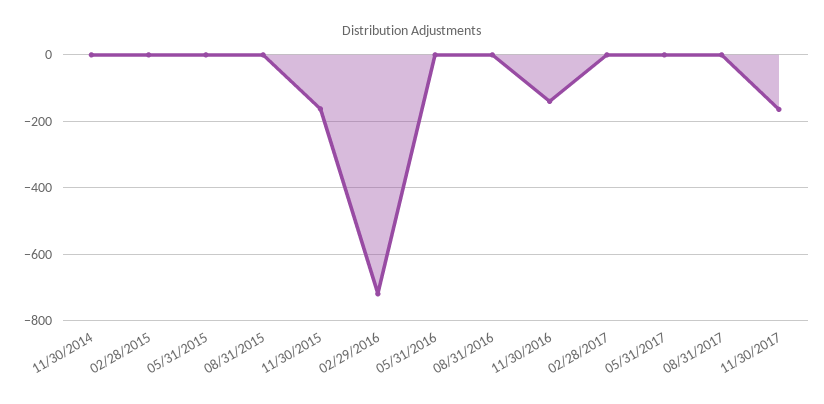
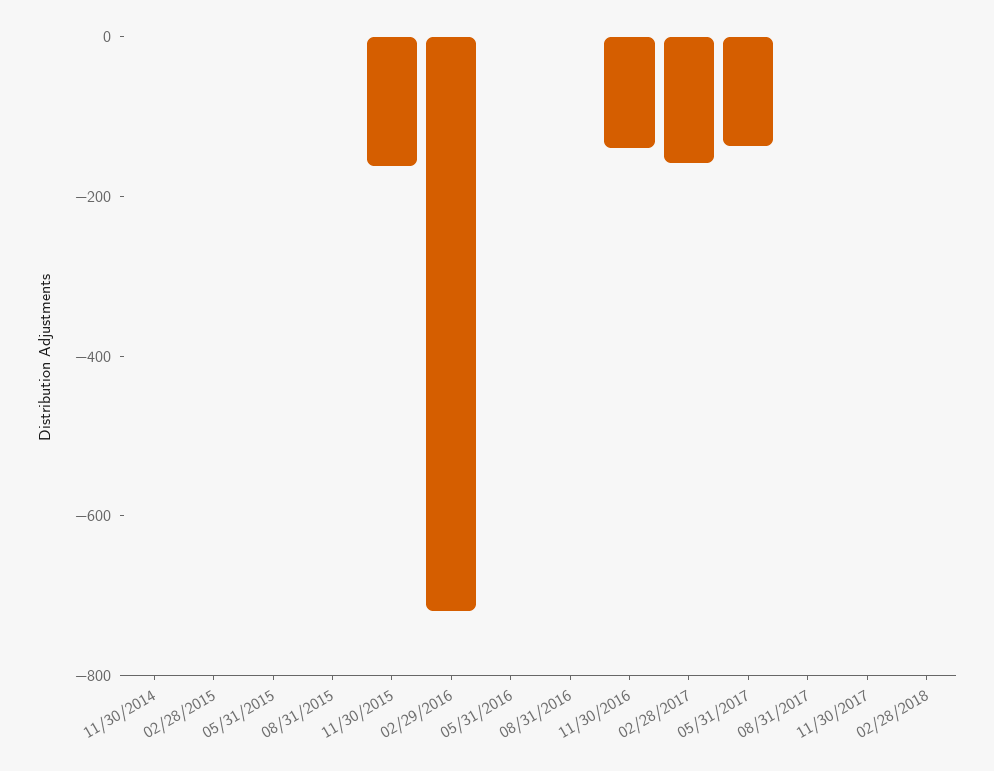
02/28/2017: 0 -> -150
05/31/2017: 0 -> -150
11/30/2017: -160 -> 0
02/28/2018: none -> 0

